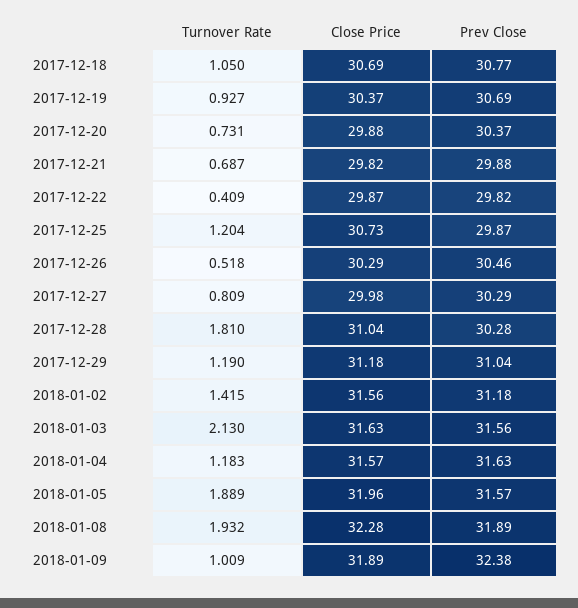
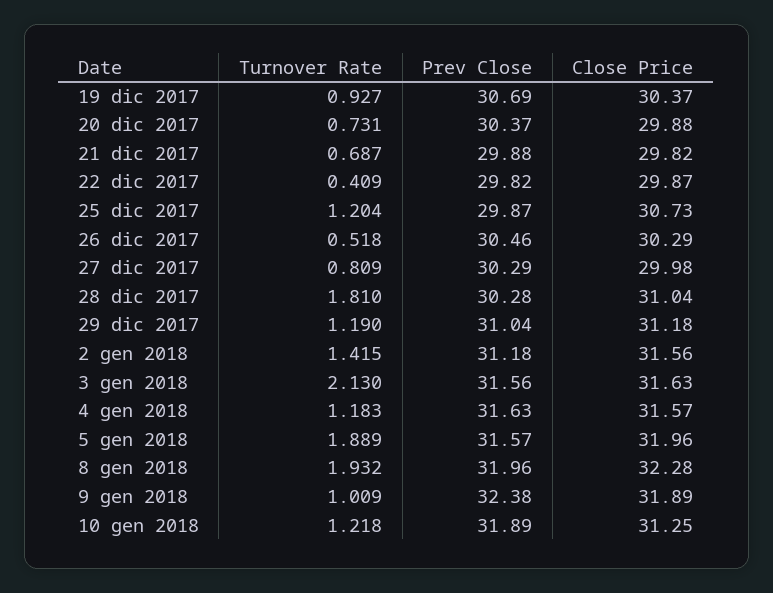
Turnover Rate, 2017-12-18: 1.05 -> none
Close Price, 2017-12-18: 30.69 -> none
Prev Close, 2017-12-18: 30.77 -> none
Prev Close, 2018-01-08: 31.89 -> 31.96
Turnover Rate, 10 gen 2018: none -> 1.218
Prev Close, 10 gen 2018: none -> 31.89
Close Price, 10 gen 2018: none -> 31.25

